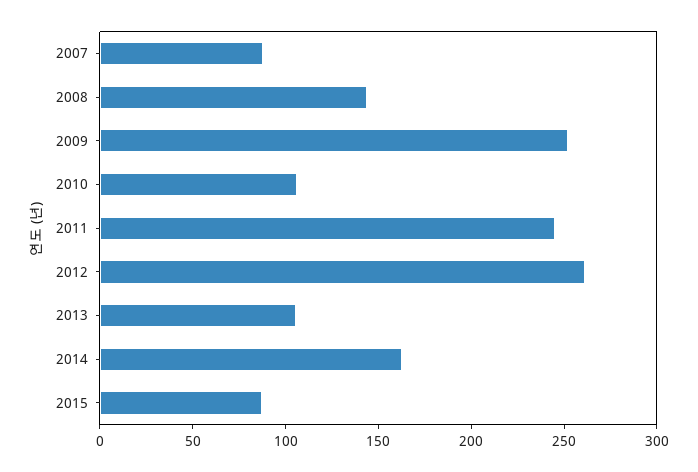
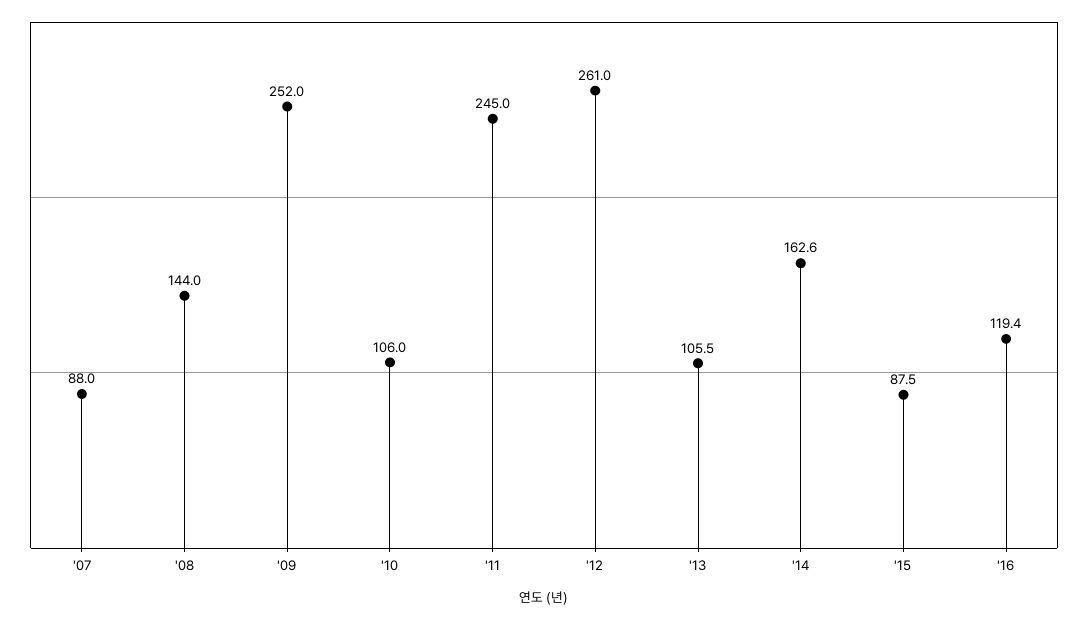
'16: none -> 119.4

